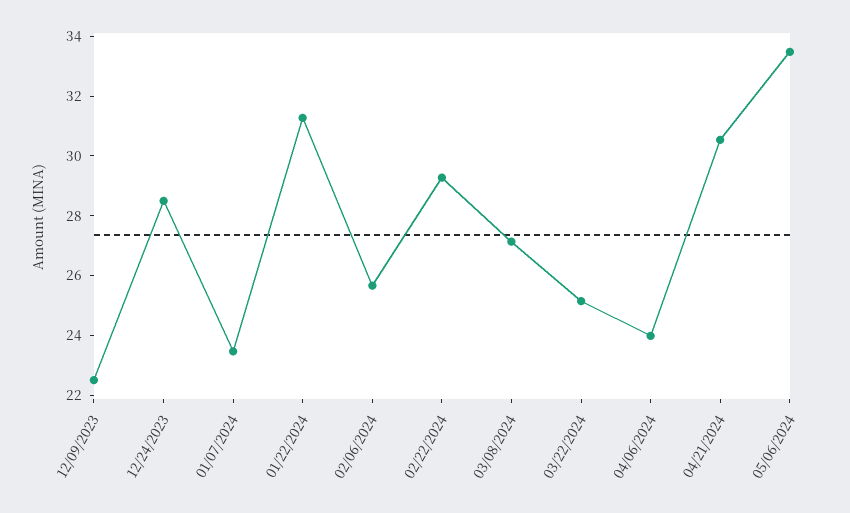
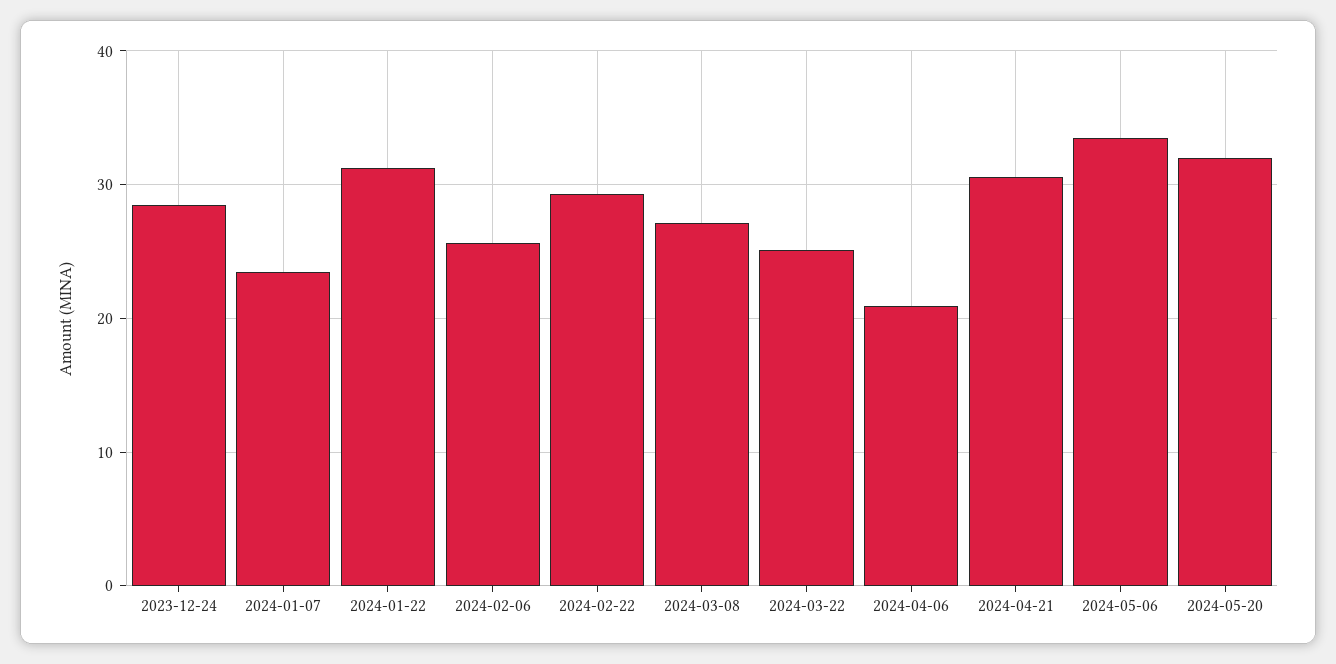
12/09/2023: 22.5 -> none
04/06/2024: 24 -> 21
2024-05-20: none -> 32

